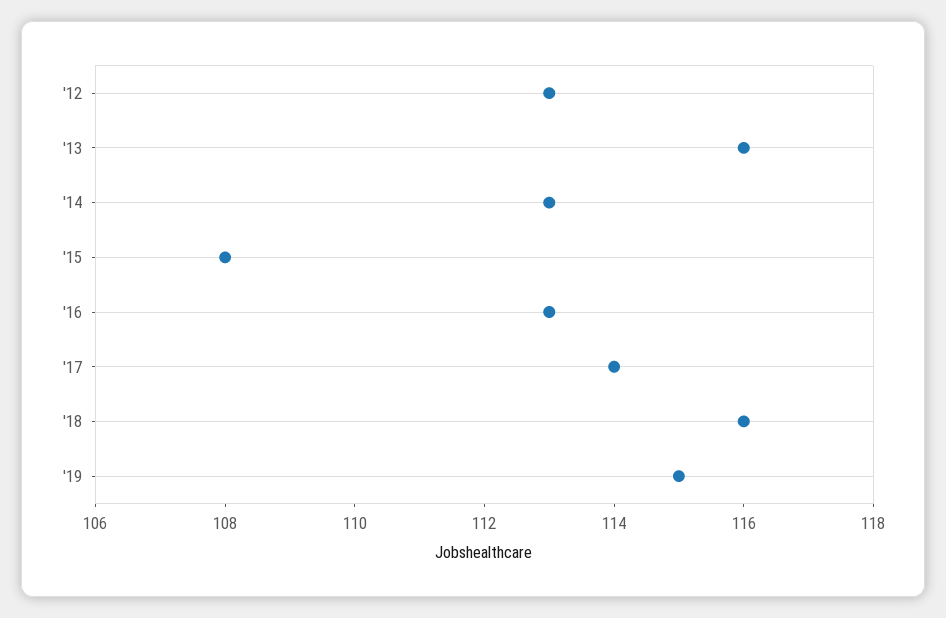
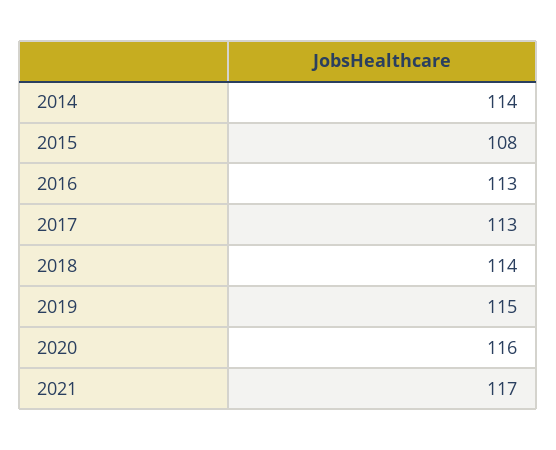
'12: 113 -> none
'13: 116 -> none
'14: 113 -> 114
'17: 114 -> 113
'18: 116 -> 114
2020: none -> 116
2021: none -> 117

